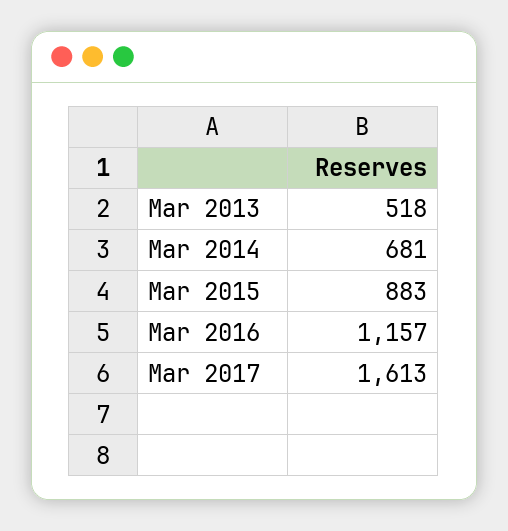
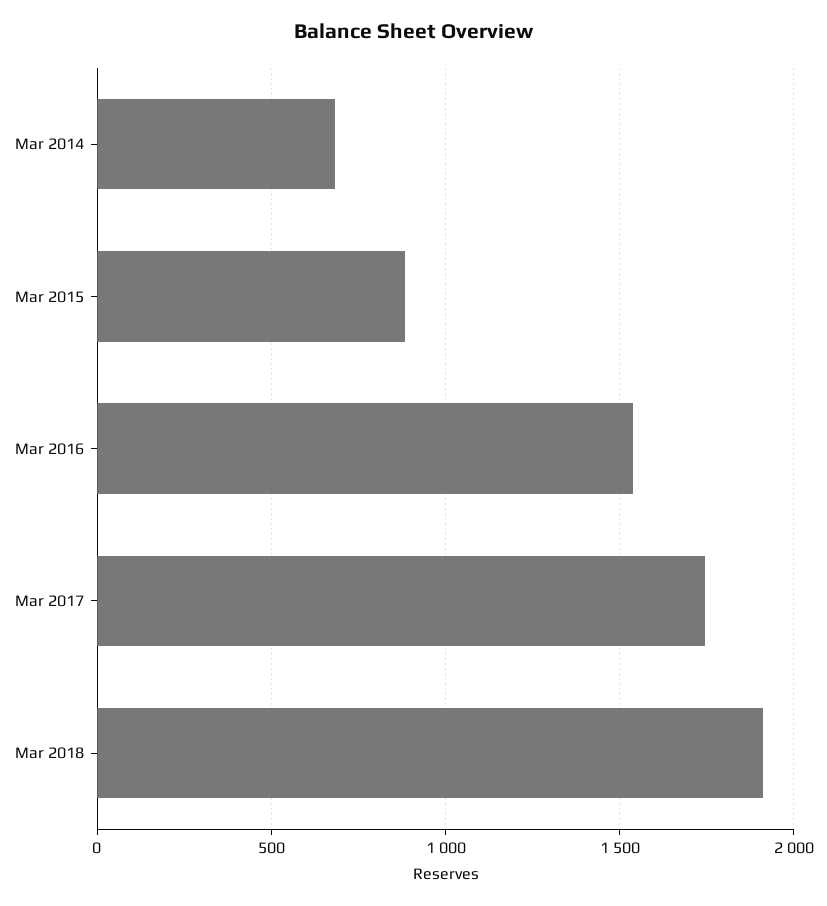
Mar 2013: 518 -> none
Mar 2016: 1157 -> 1550
Mar 2017: 1613 -> 1750
Mar 2018: none -> 1900

